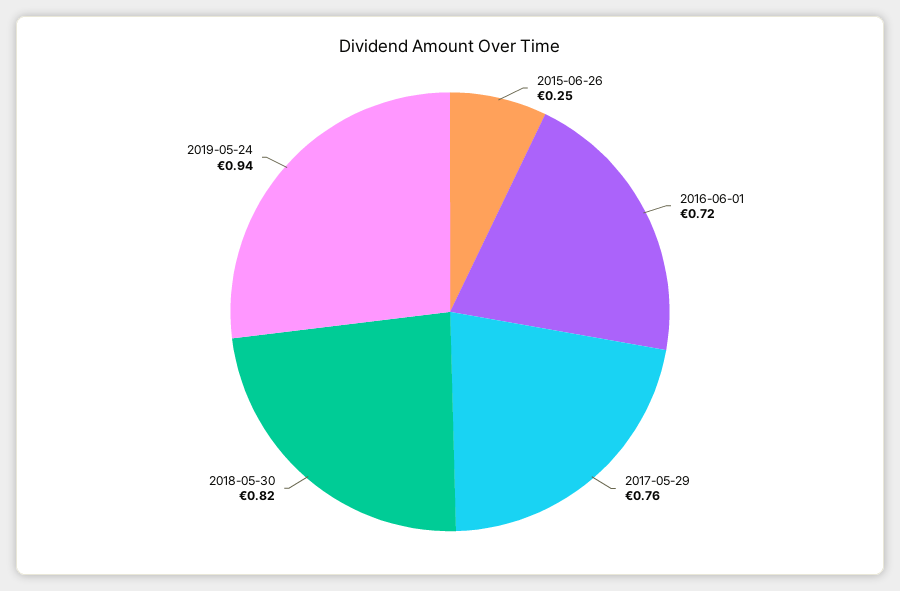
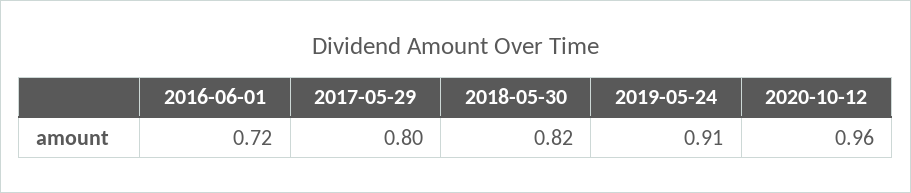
2015-06-26: 0.25 -> none
2017-05-29: 0.76 -> 0.8
2019-05-24: 0.94 -> 0.91
2020-10-12: none -> 0.96

